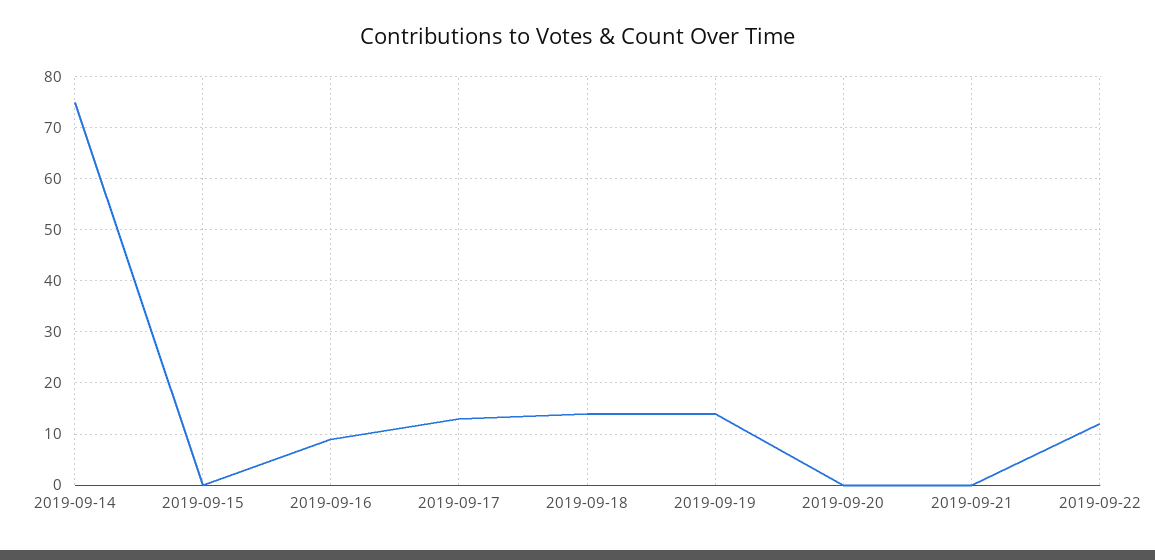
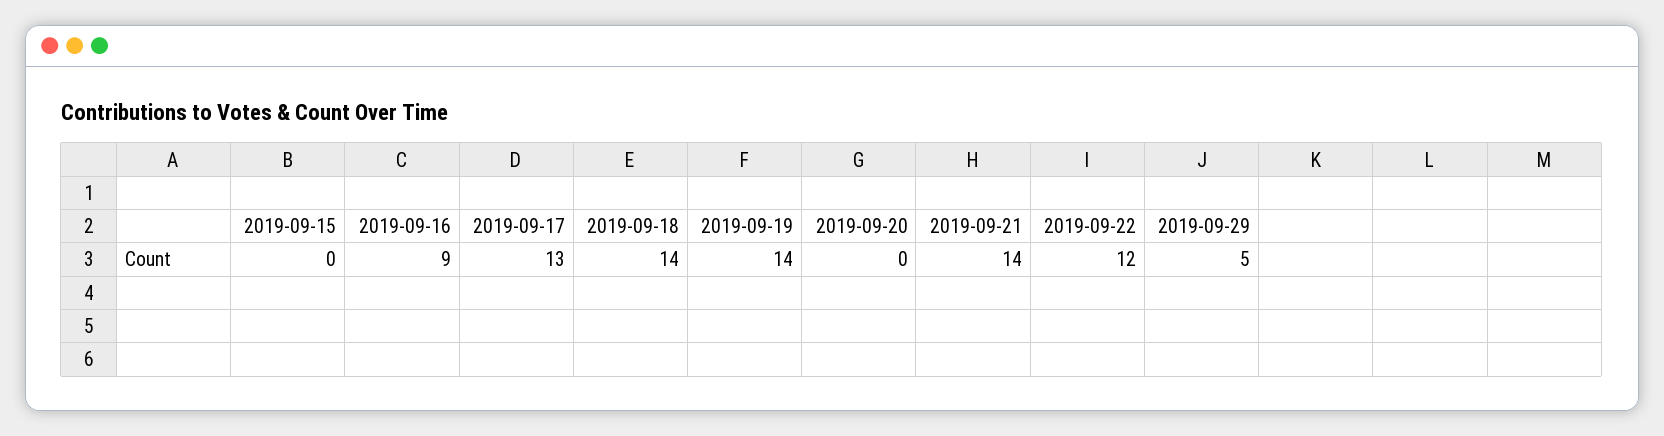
2019-09-14: 75 -> none
2019-09-21: 0 -> 14
2019-09-29: none -> 5

